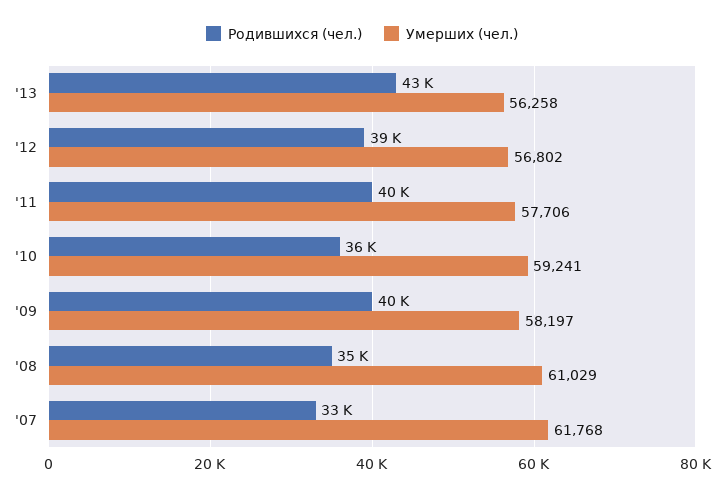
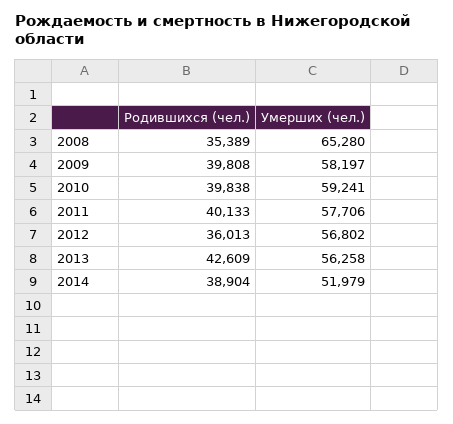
Родившихся (чел.), '12: 39000 -> 36013
Родившихся (чел.), '10: 36000 -> 39838
Умерших (чел.), '08: 61029 -> 65280
Родившихся (чел.), '07: 33000 -> none
Умерших (чел.), '07: 61768 -> none
Родившихся (чел.), 2014: none -> 38904
Умерших (чел.), 2014: none -> 51979

